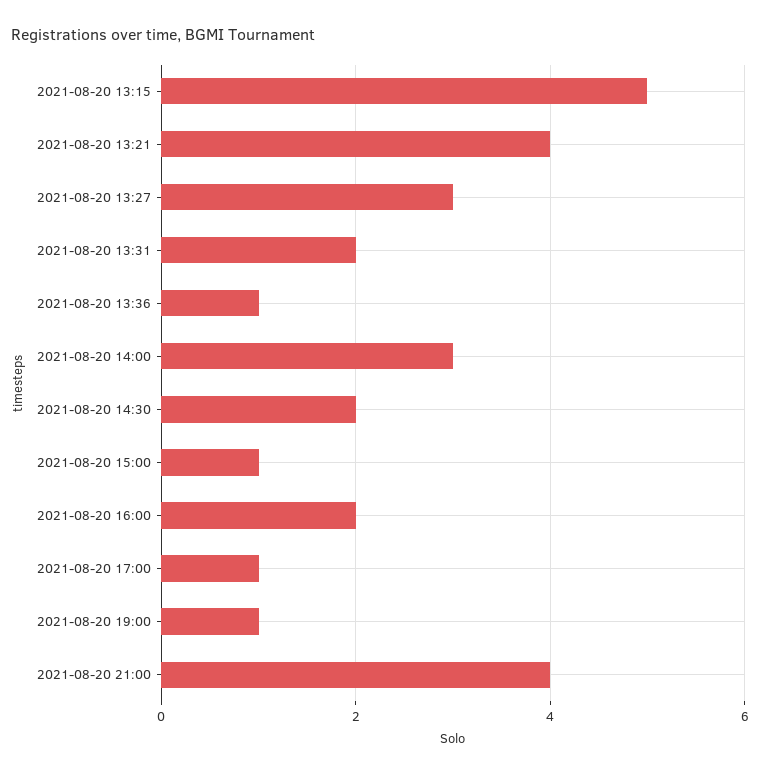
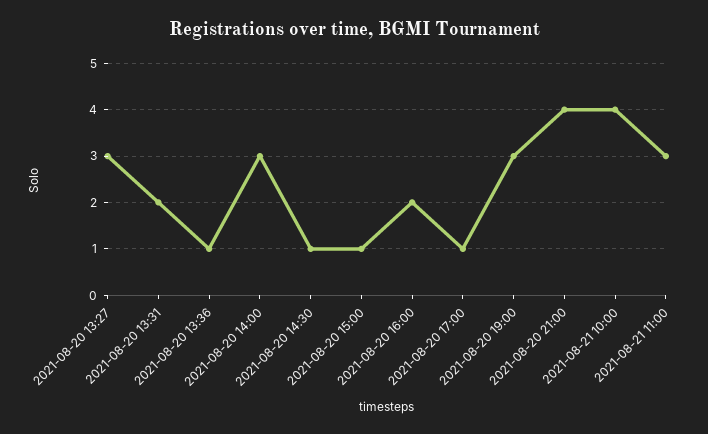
2021-08-20 13:15: 5 -> none
2021-08-20 13:21: 4 -> none
2021-08-20 14:30: 2 -> 1
2021-08-20 19:00: 1 -> 3
2021-08-21 10:00: none -> 4
2021-08-21 11:00: none -> 3

